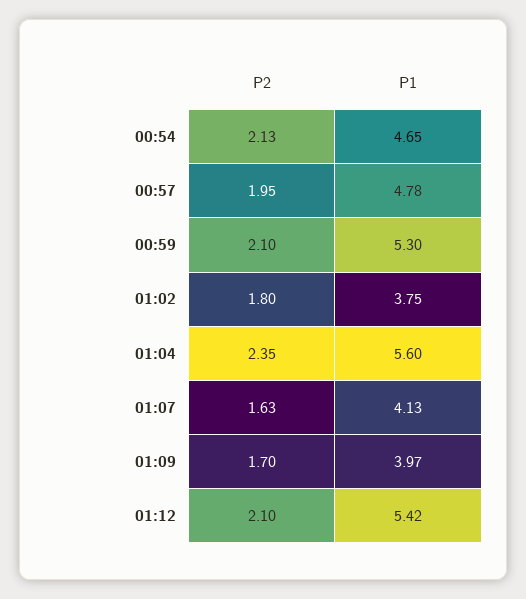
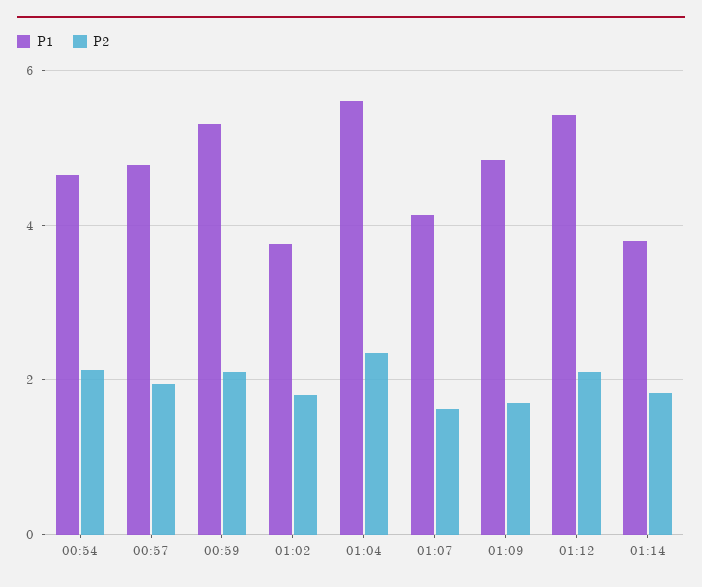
P1, 01:09: 3.97 -> 4.8
P1, 01:14: none -> 3.8
P2, 01:14: none -> 1.8

